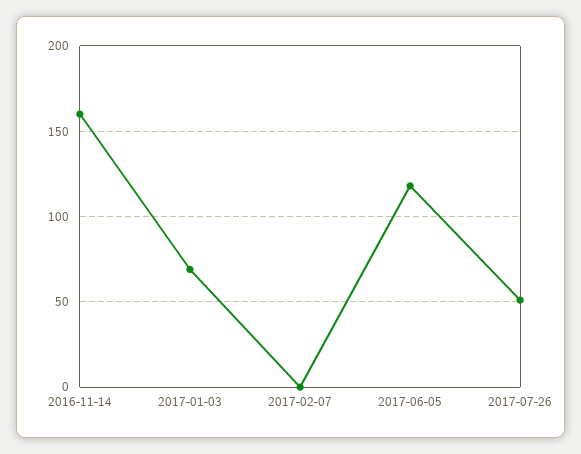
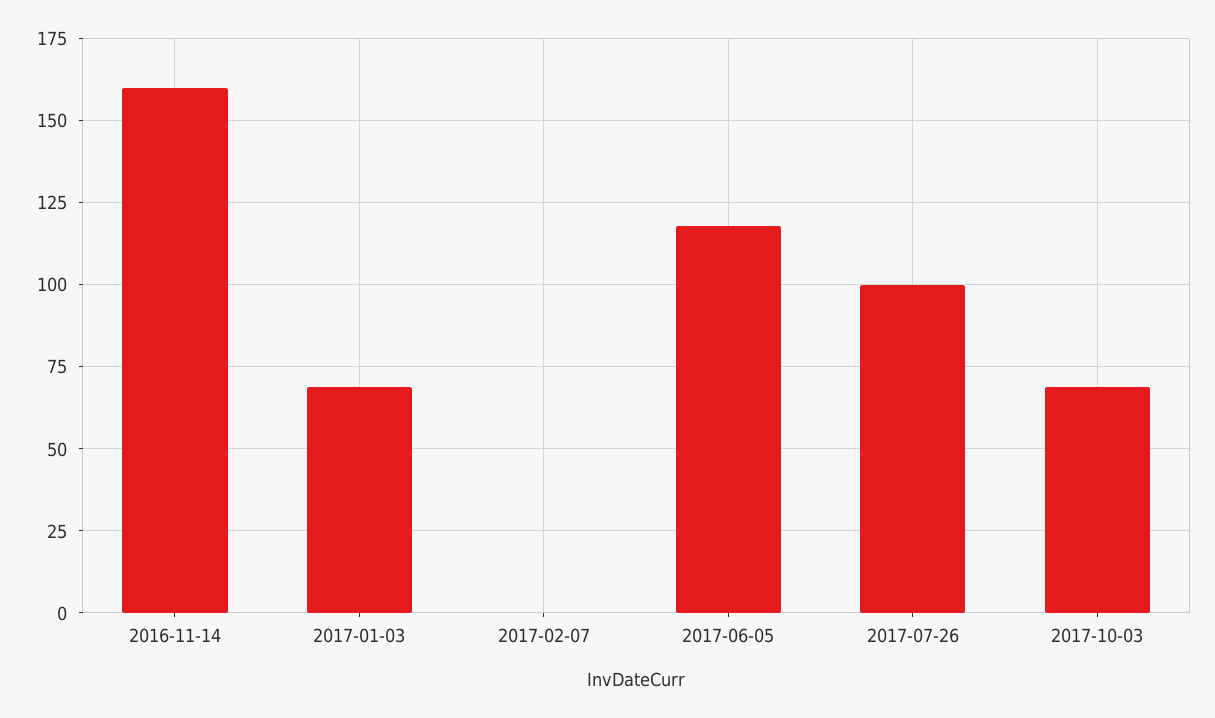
2017-07-26: 50 -> 100
2017-10-03: none -> 70

